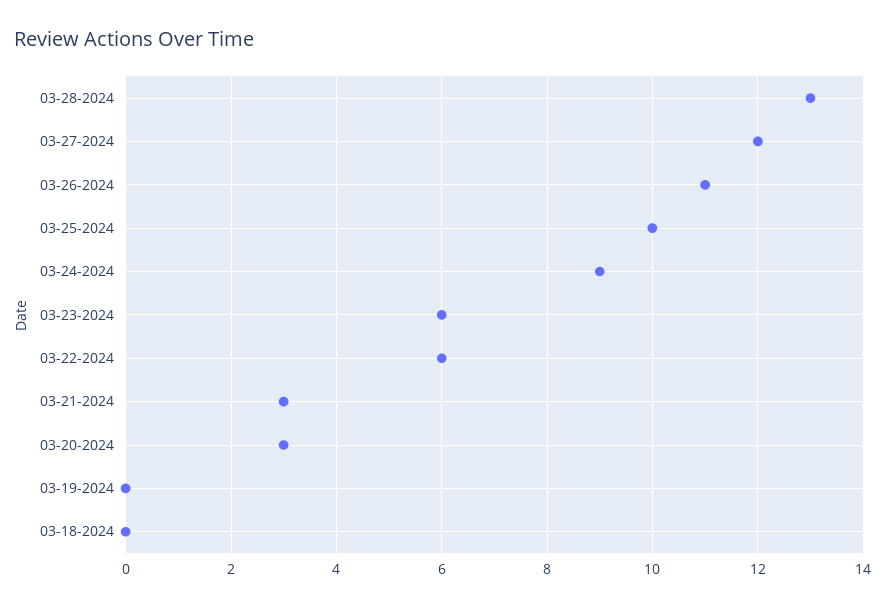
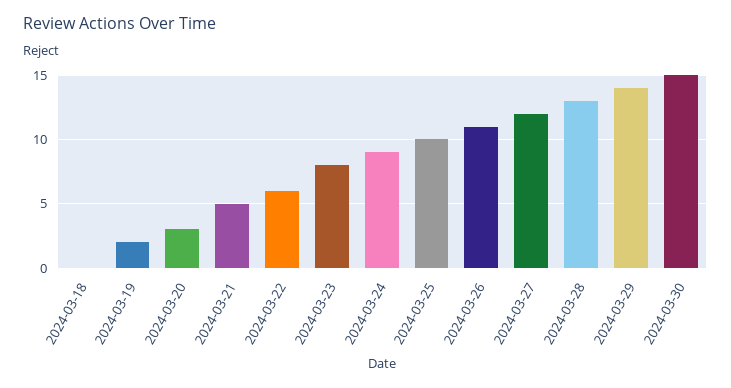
03-23-2024: 6 -> 8
03-21-2024: 3 -> 5
03-19-2024: 0 -> 2
2024-03-29: none -> 14
2024-03-30: none -> 15

